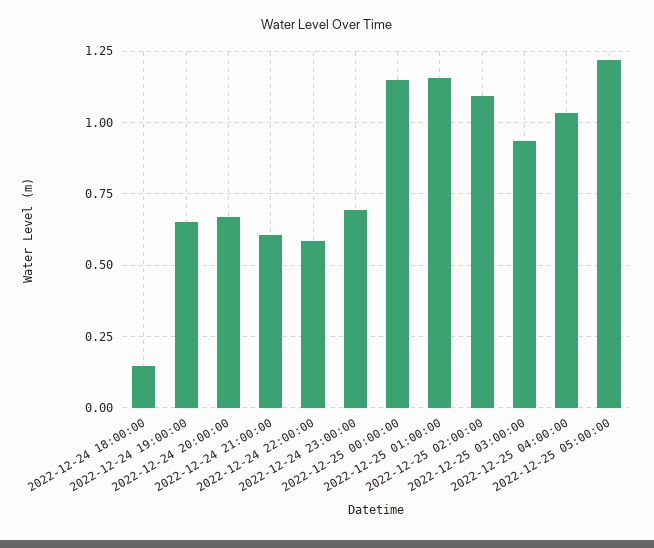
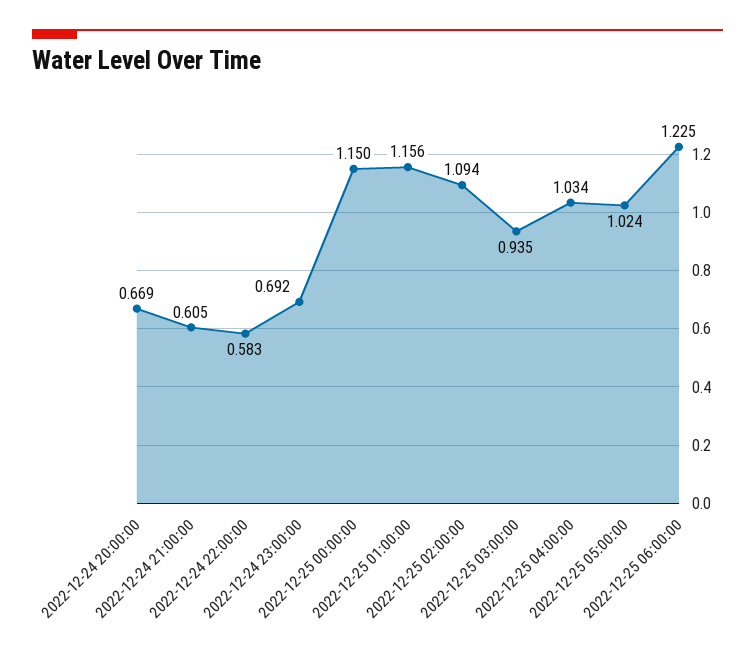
2022-12-24 18:00:00: 0.15 -> none
2022-12-24 19:00:00: 0.65 -> none
2022-12-25 05:00:00: 1.225 -> 1.024
2022-12-25 06:00:00: none -> 1.225

